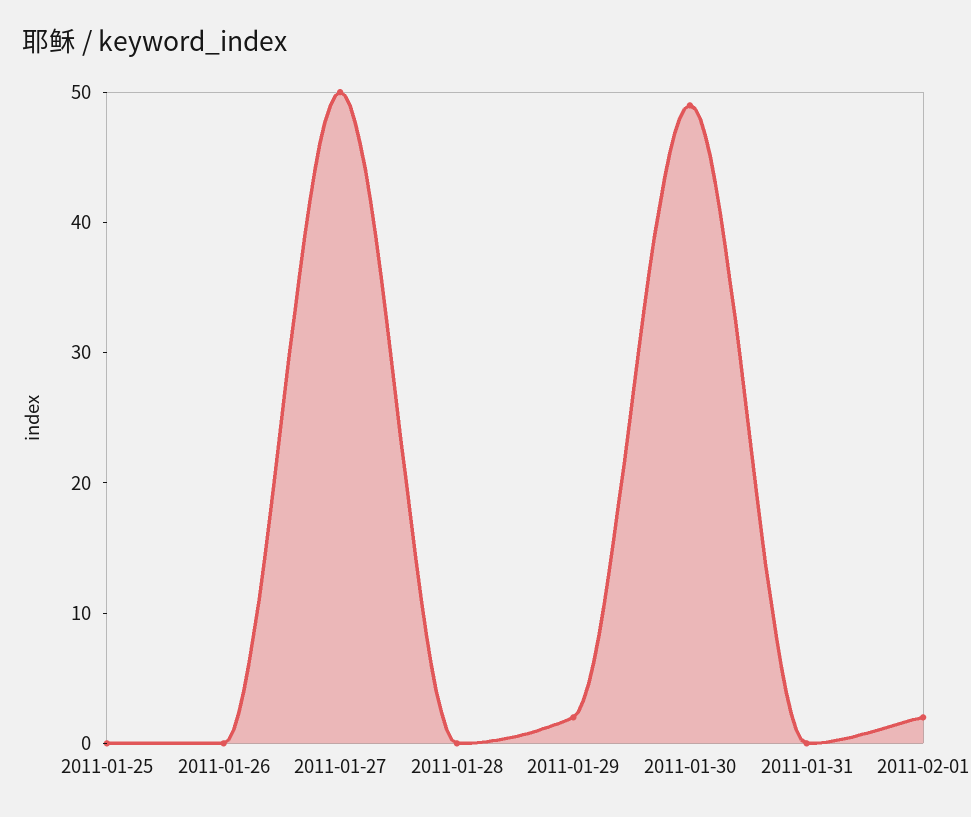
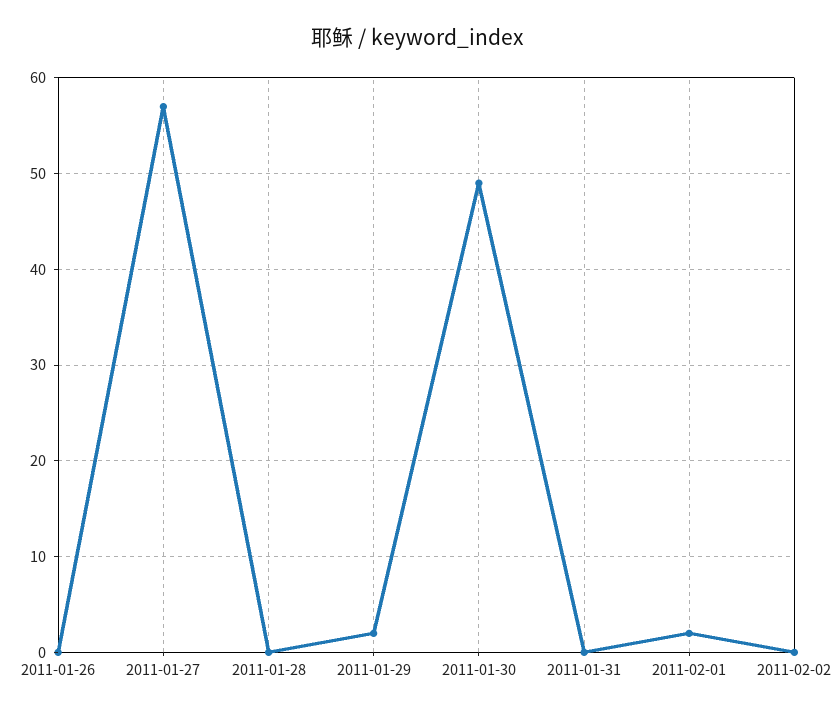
2011-01-25: 0 -> none
2011-01-27: 50 -> 57
2011-02-02: none -> 0

